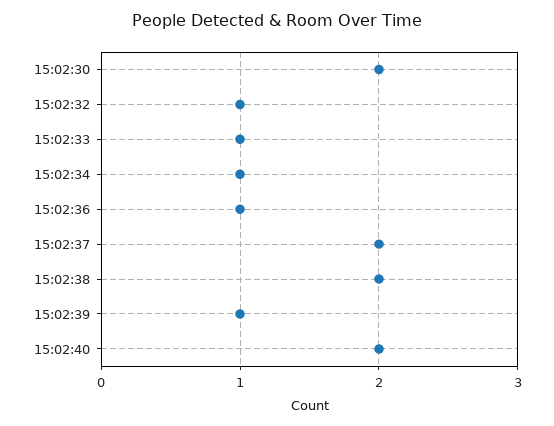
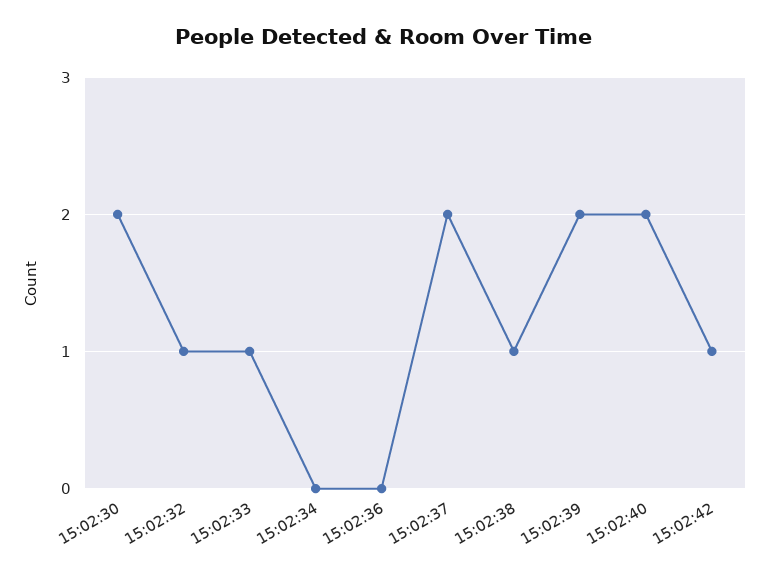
15:02:34: 1 -> 0
15:02:36: 1 -> 0
15:02:38: 2 -> 1
15:02:39: 1 -> 2
15:02:42: none -> 1

